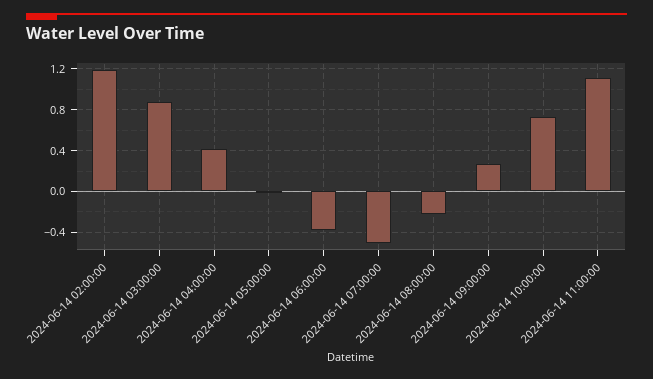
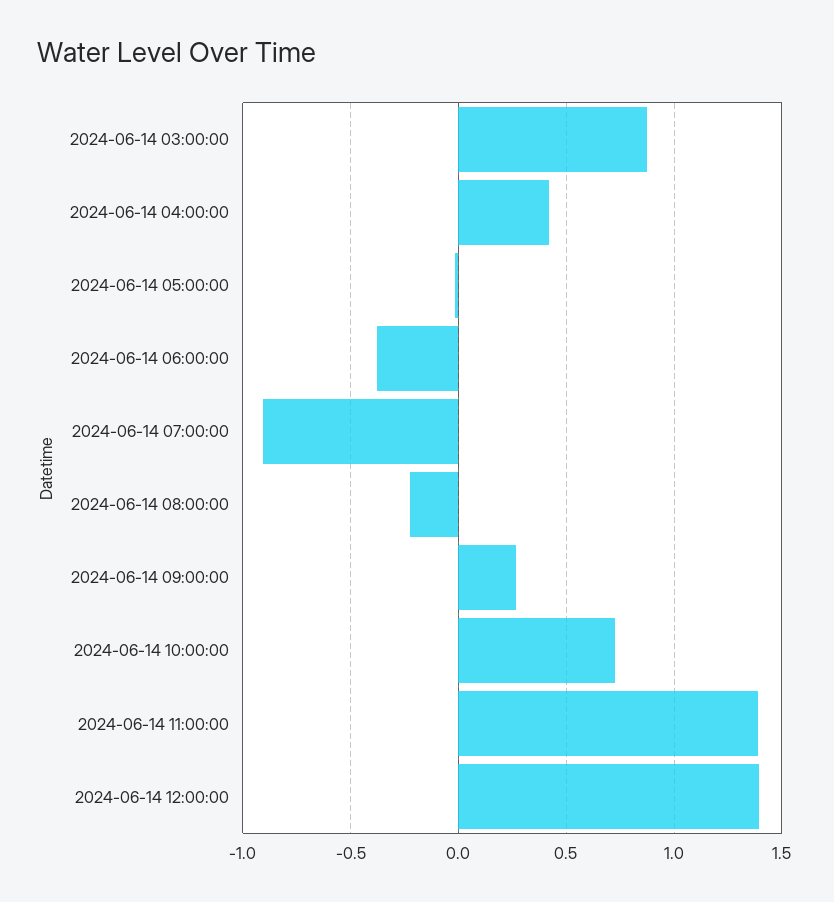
2024-06-14 02:00:00: 1.2 -> none
2024-06-14 07:00:00: -0.5 -> -0.9
2024-06-14 11:00:00: 1.1 -> 1.4
2024-06-14 12:00:00: none -> 1.4

